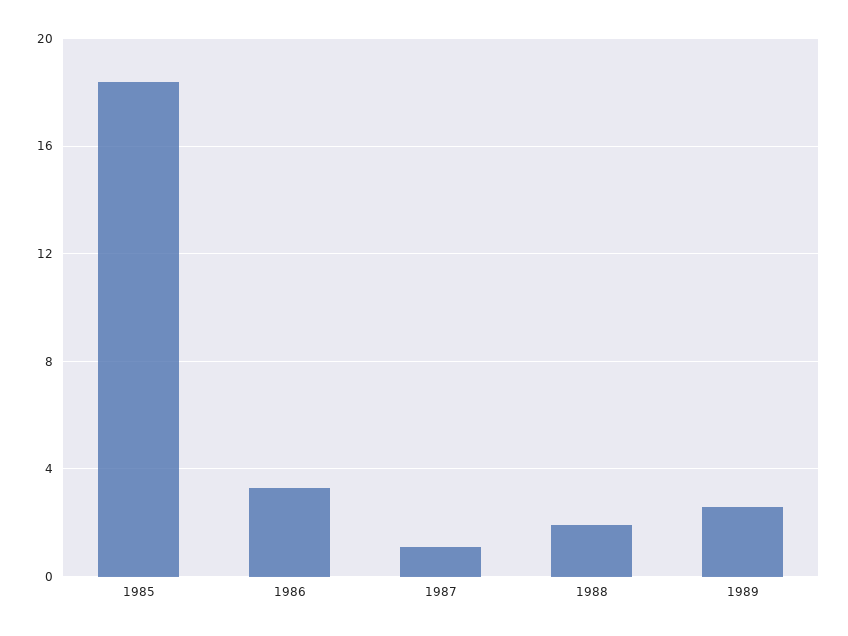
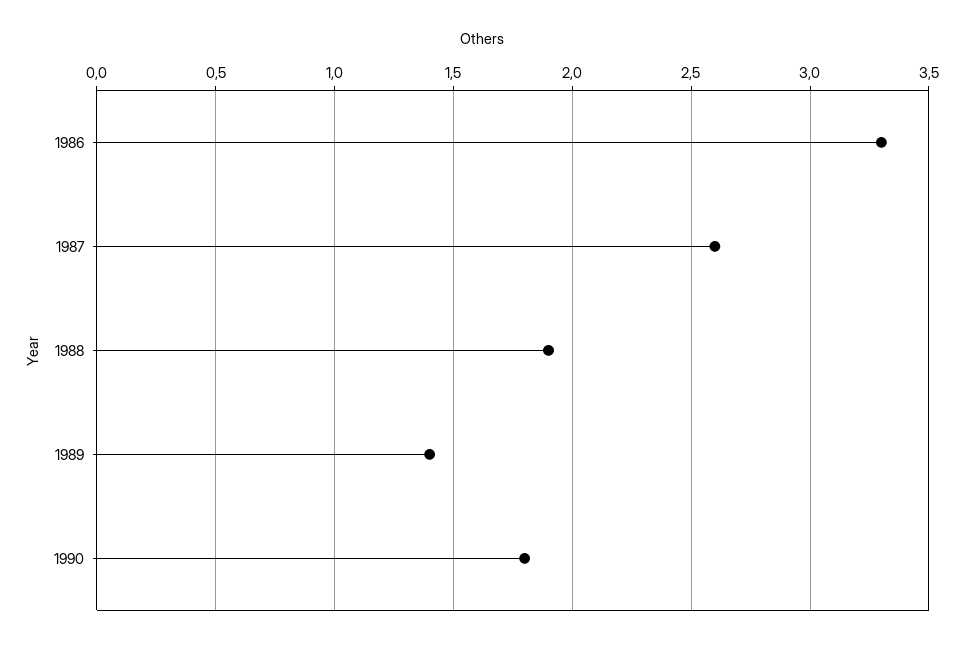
1985: 18.5 -> none
1987: 1 -> 2.6
1989: 2.5 -> 1.4
1990: none -> 1.8

